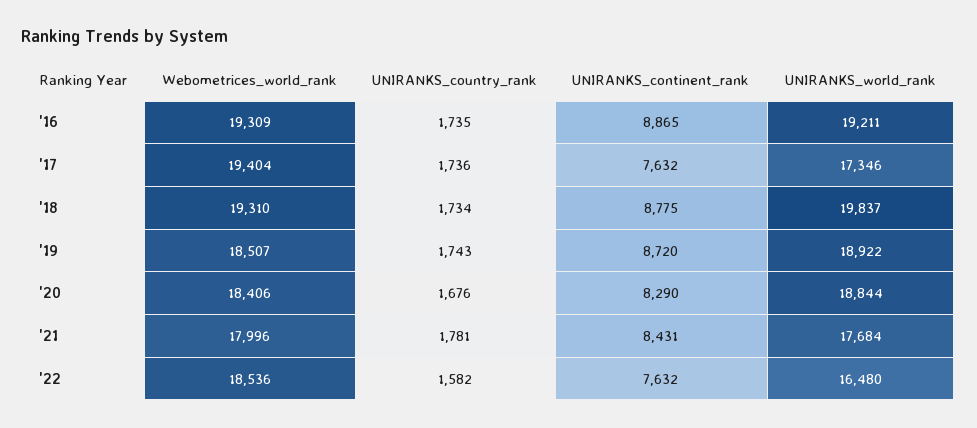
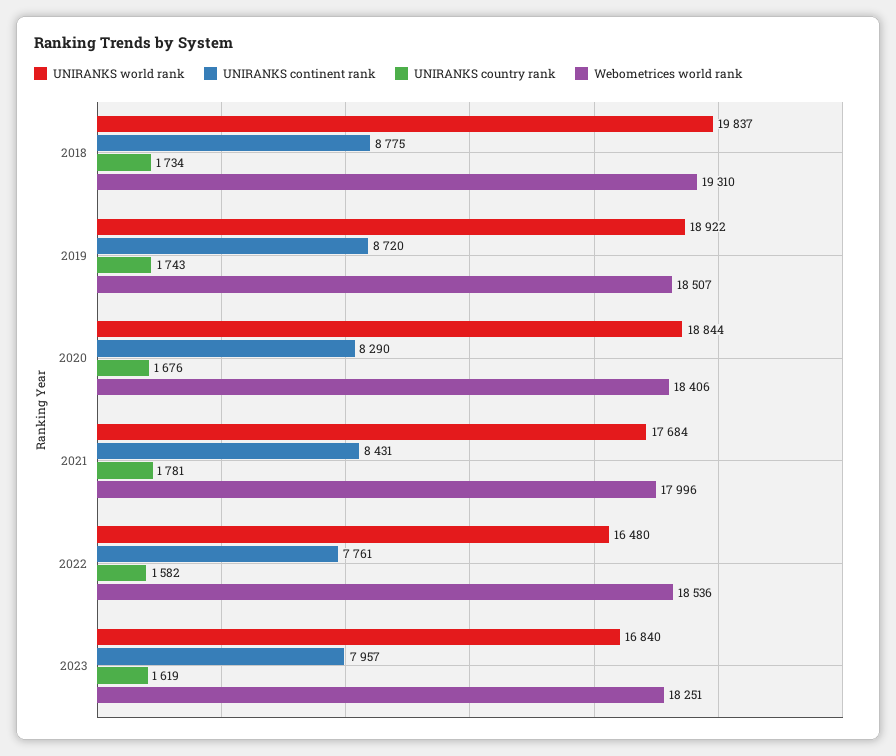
Webometrices_world_rank, '16: 19309 -> none
UNIRANKS_country_rank, '16: 1735 -> none
UNIRANKS_continent_rank, '16: 8865 -> none
UNIRANKS_world_rank, '16: 19211 -> none
Webometrices_world_rank, '17: 19404 -> none
UNIRANKS_country_rank, '17: 1736 -> none
UNIRANKS_continent_rank, '17: 7632 -> none
UNIRANKS_world_rank, '17: 17346 -> none
UNIRANKS_continent_rank, '22: 7632 -> 7761
UNIRANKS_world_rank, 2023: none -> 16840
UNIRANKS_continent_rank, 2023: none -> 7957
UNIRANKS_country_rank, 2023: none -> 1619
Webometrices_world_rank, 2023: none -> 18251

